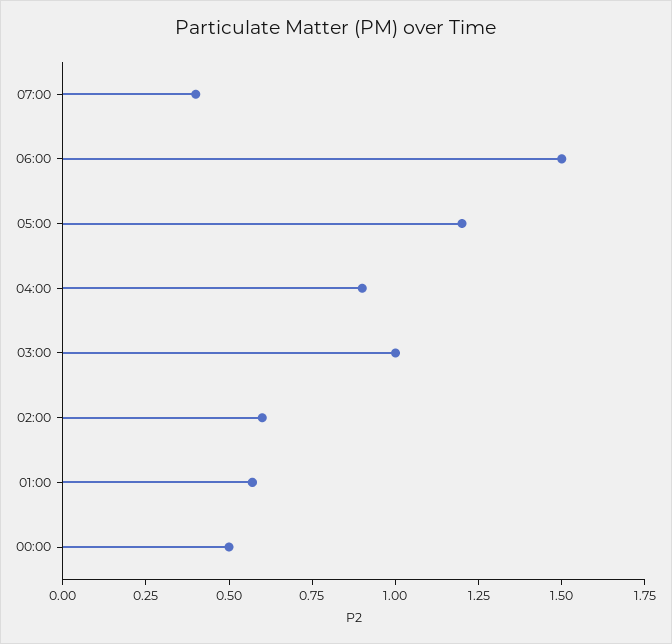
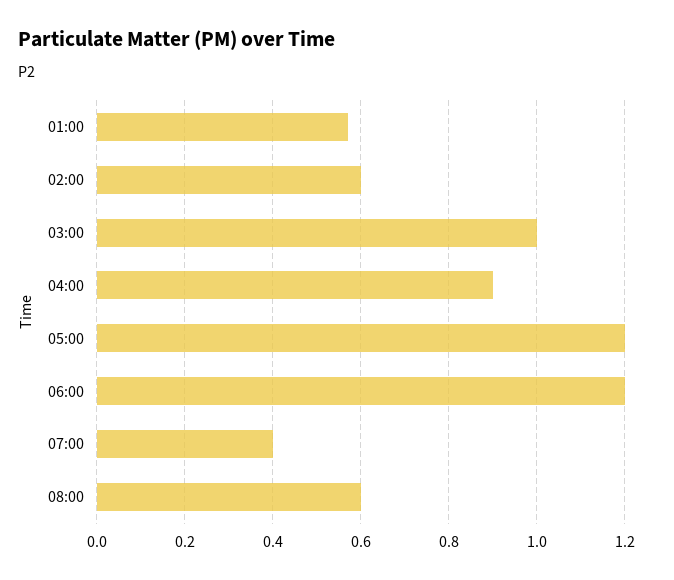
06:00: 1.5 -> 1.2
00:00: 0.5 -> none
08:00: none -> 0.6

